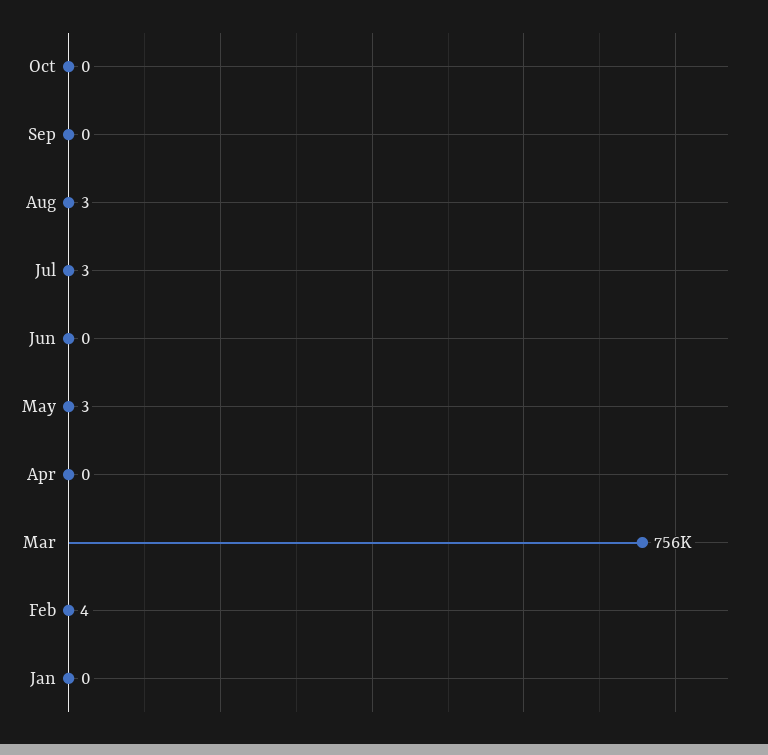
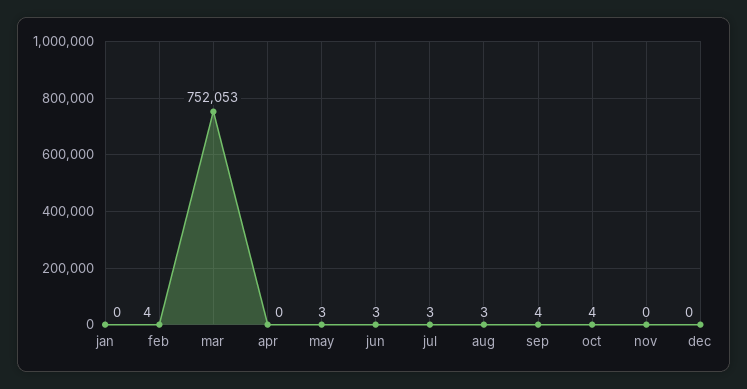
Oct: 0 -> 4
Sep: 0 -> 4
Jun: 0 -> 3
Mar: 756000 -> 752053
nov: none -> 0
dec: none -> 0

